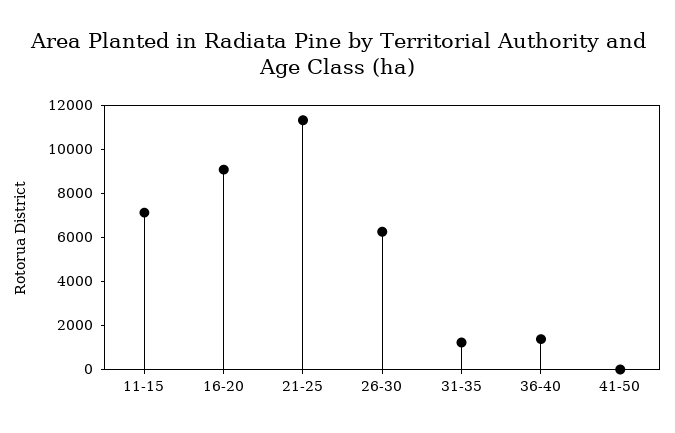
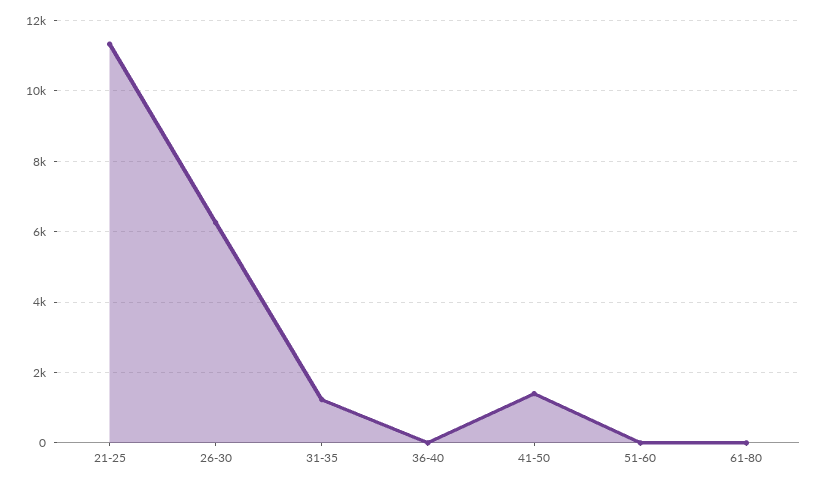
11-15: 7000 -> none
16-20: 9000 -> none
36-40: 1500 -> 0
41-50: 0 -> 1400
51-60: none -> 0
61-80: none -> 0

